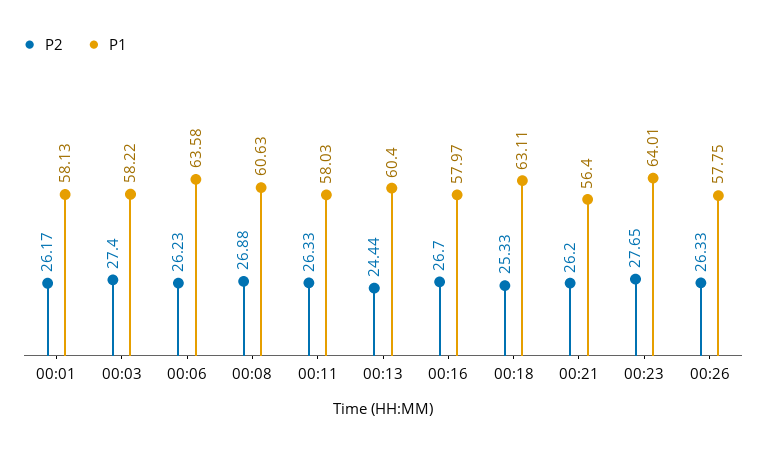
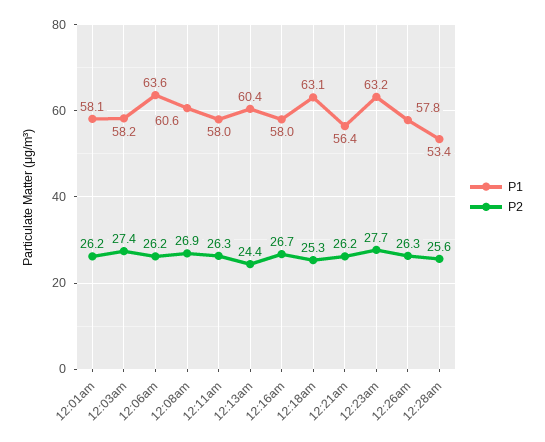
P1, 00:23: 64.01 -> 63.2
P1, 12:28am: none -> 53.4
P2, 12:28am: none -> 25.6

